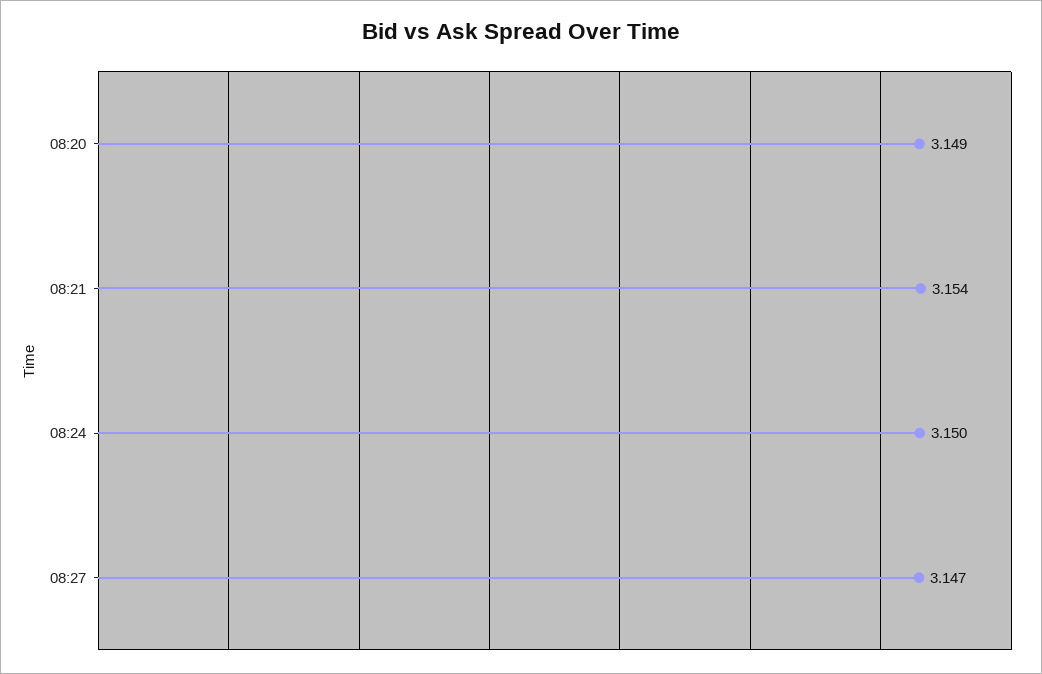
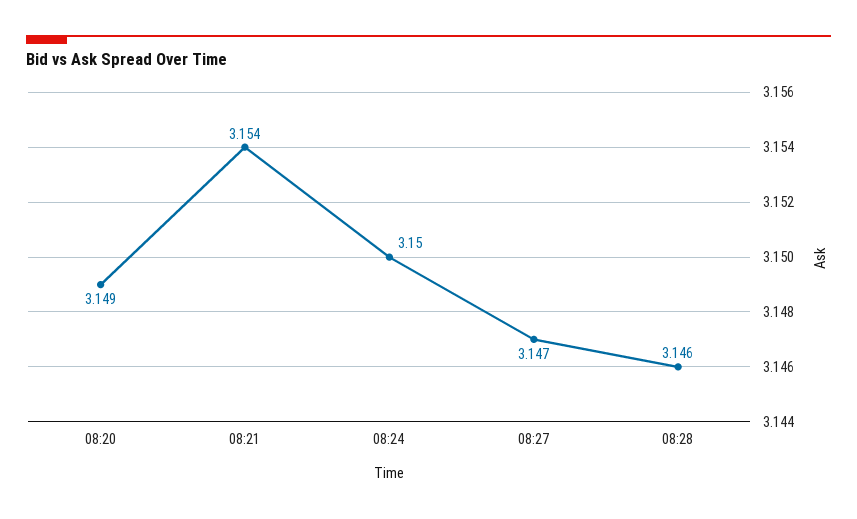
08:28: none -> 3.146

